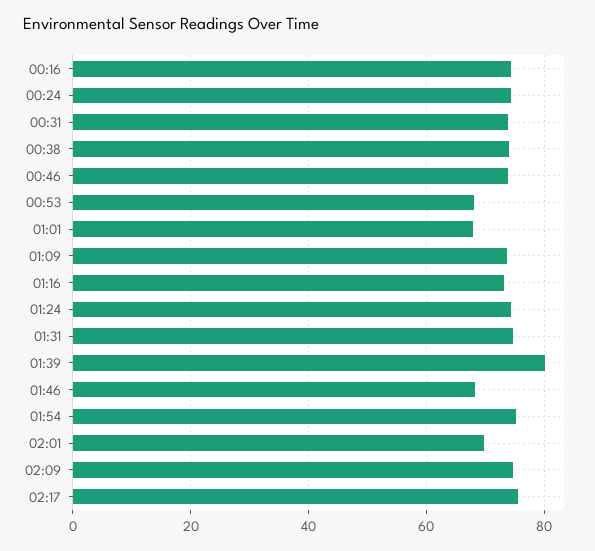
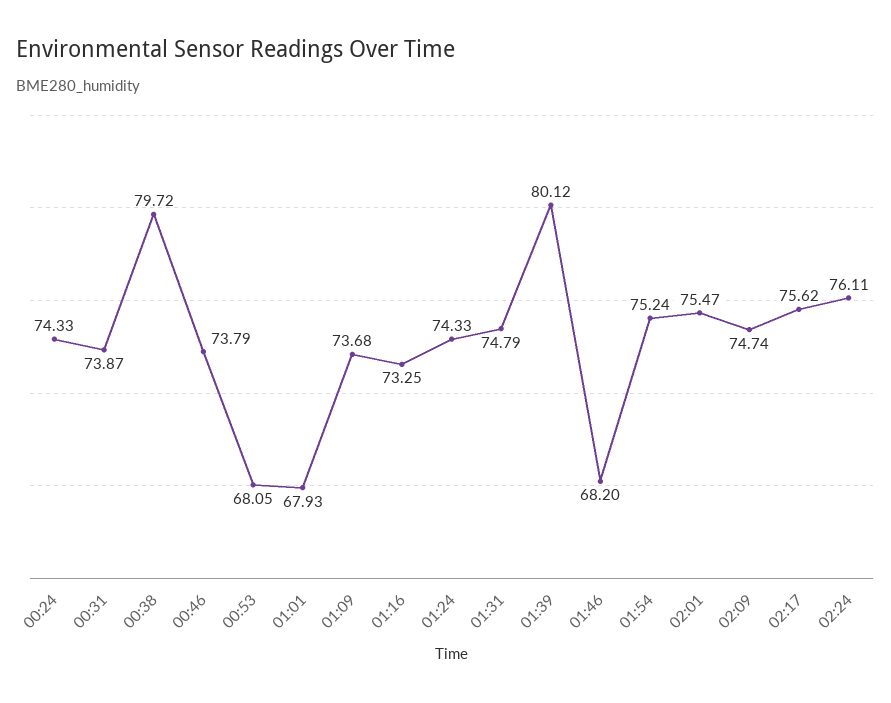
00:16: 74 -> none
00:38: 74 -> 79.72
02:01: 70 -> 75.47
02:24: none -> 76.11

